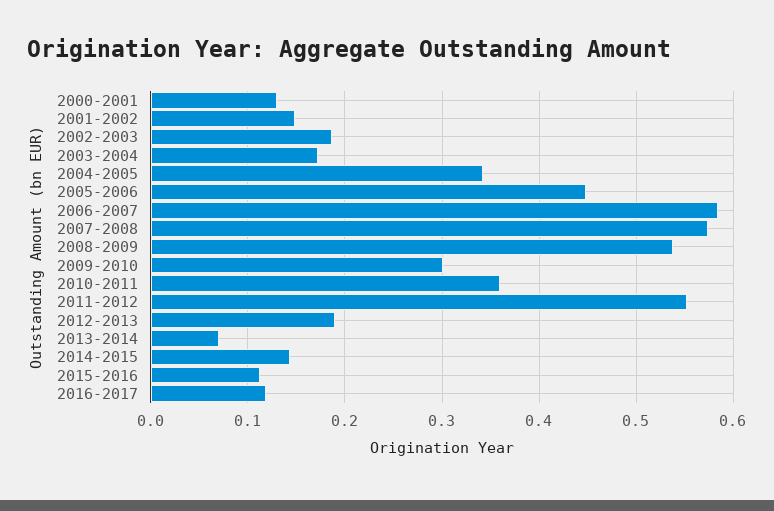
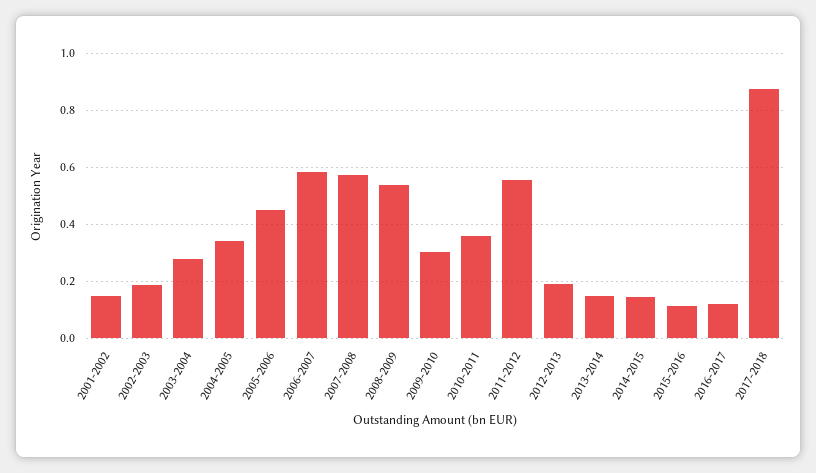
2000-2001: 0.13 -> none
2003-2004: 0.17 -> 0.275
2013-2014: 0.07 -> 0.15
2017-2018: none -> 0.875

